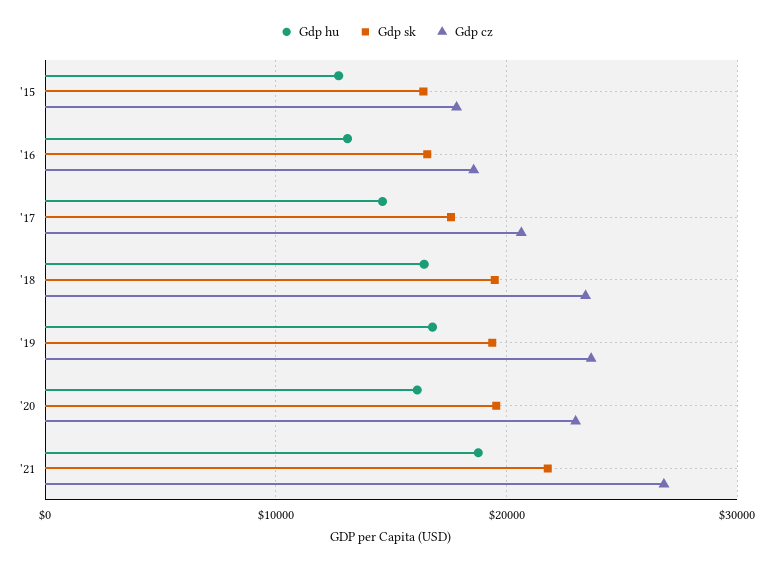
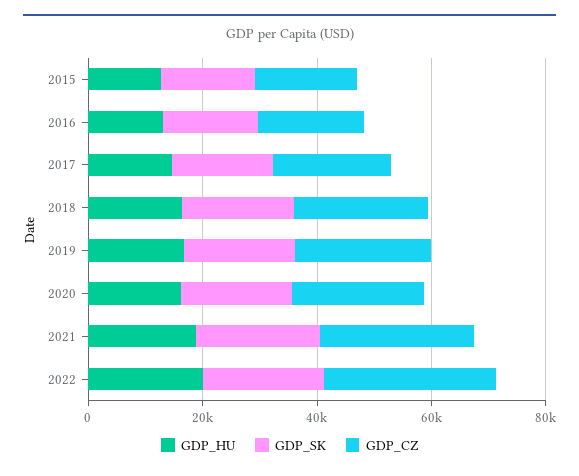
Gdp hu, 2022: none -> 20000
Gdp sk, 2022: none -> 20000
Gdp cz, 2022: none -> 30000

